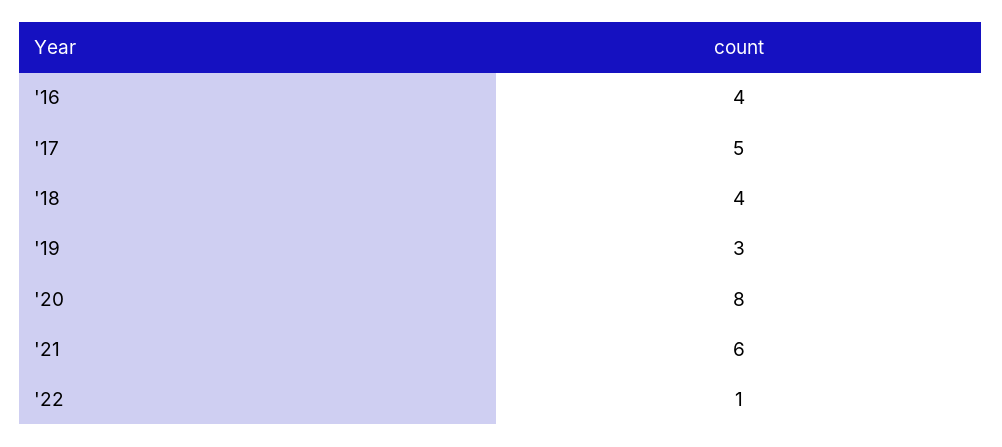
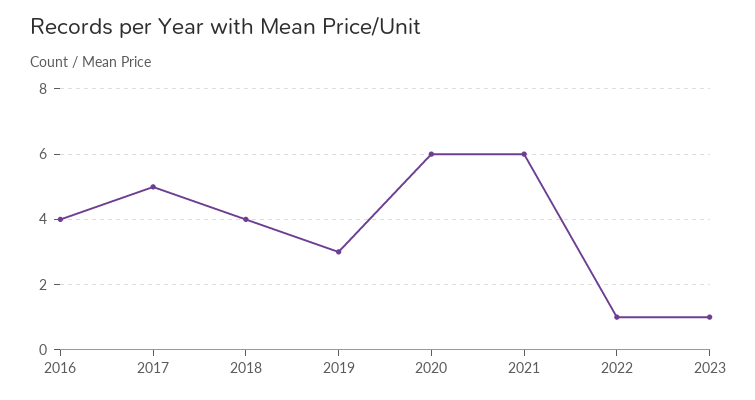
'20: 8 -> 6
2023: none -> 1

